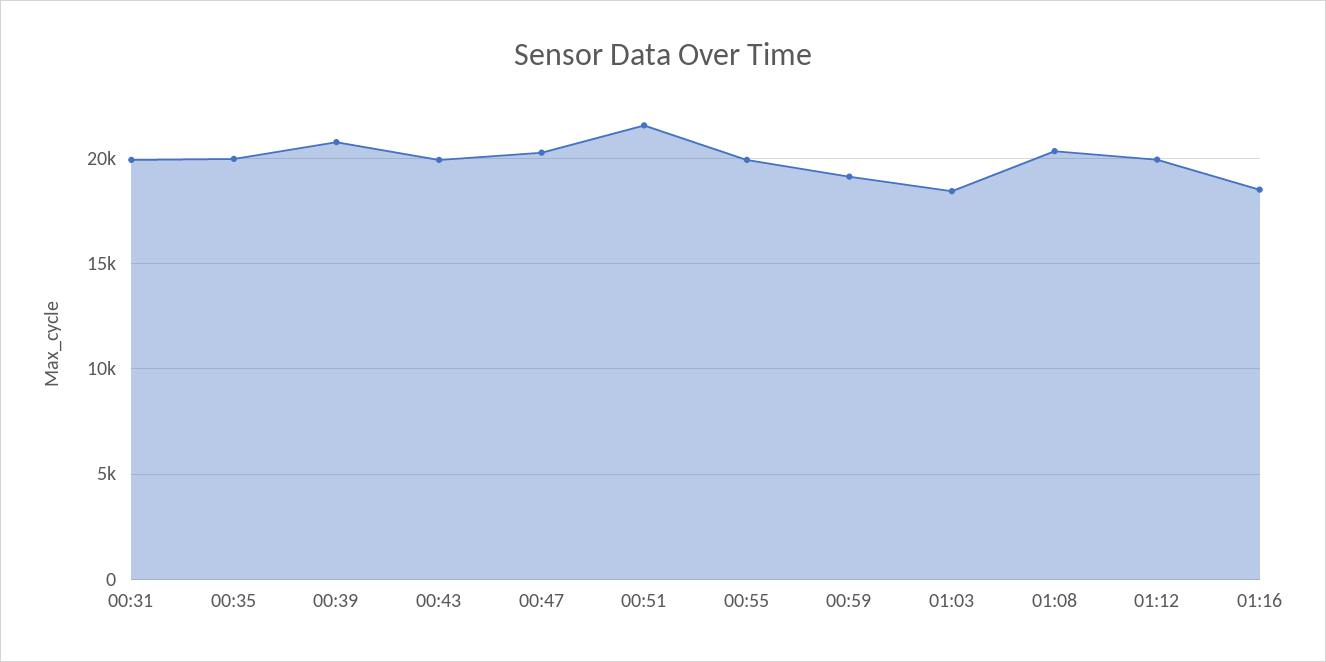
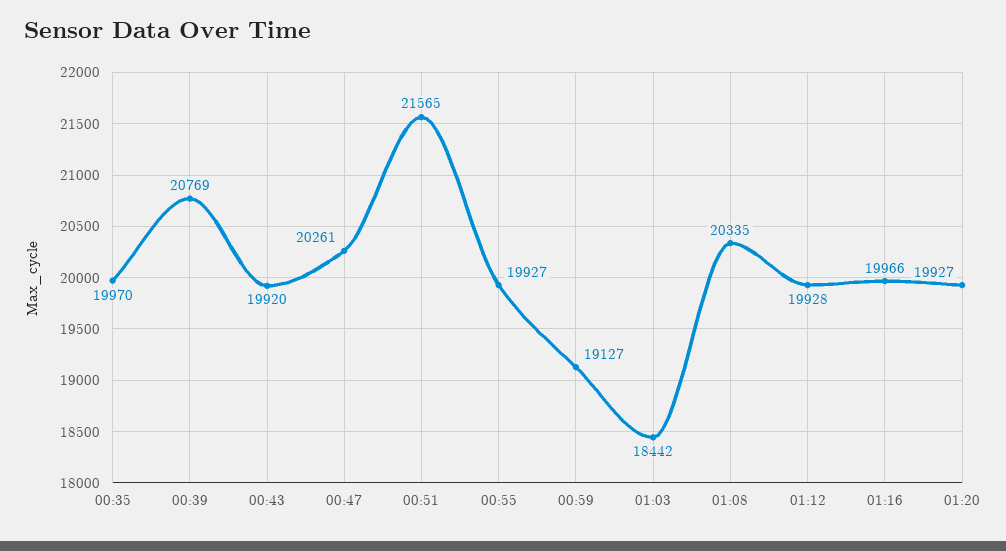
00:31: 20000 -> none
01:16: 18500 -> 19966
01:20: none -> 19927

